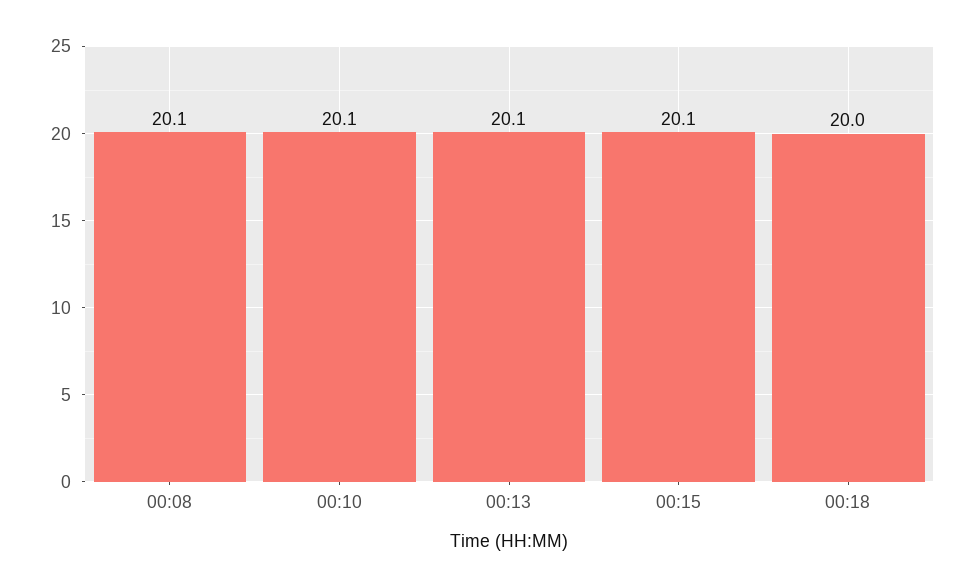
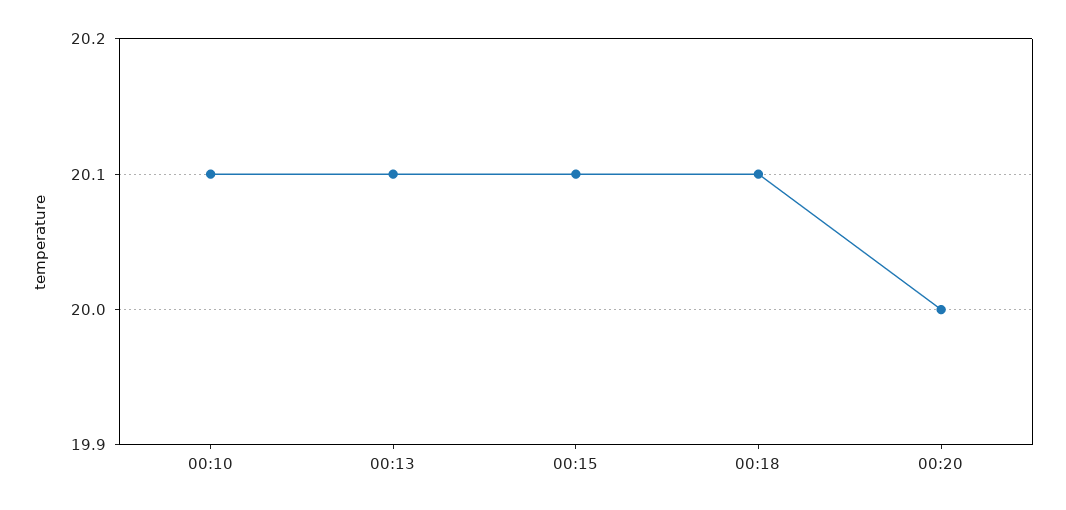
00:08: 20.1 -> none
00:18: 20 -> 20.1
00:20: none -> 20

